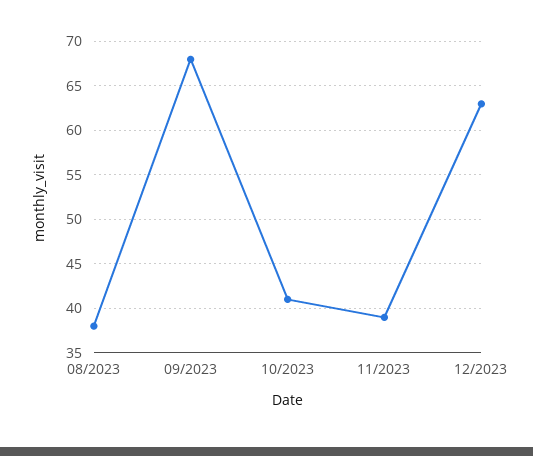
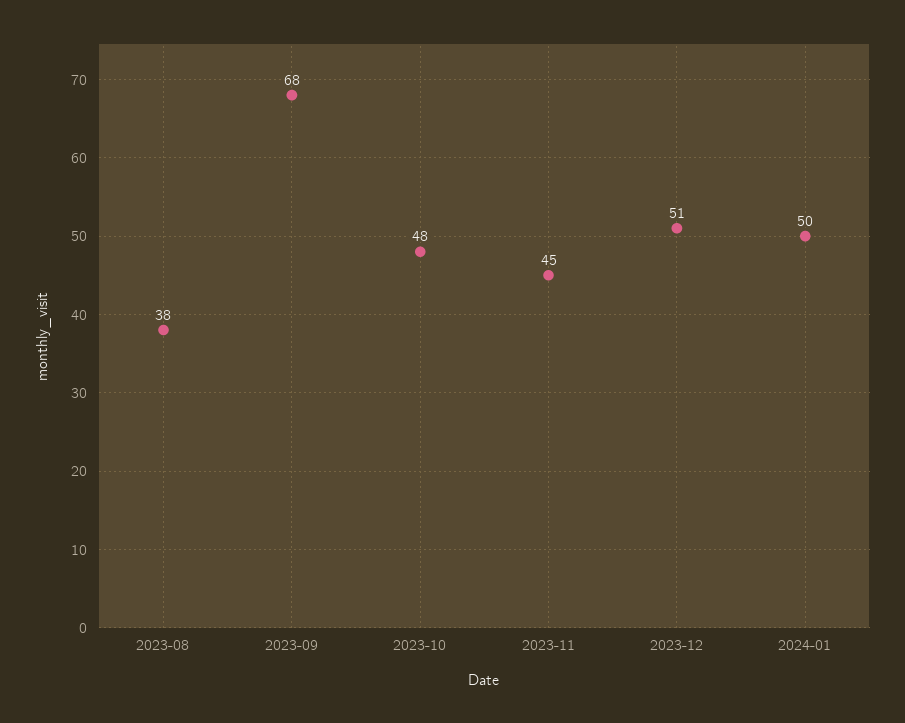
10/2023: 41 -> 48
11/2023: 39 -> 45
12/2023: 63 -> 51
2024-01: none -> 50

